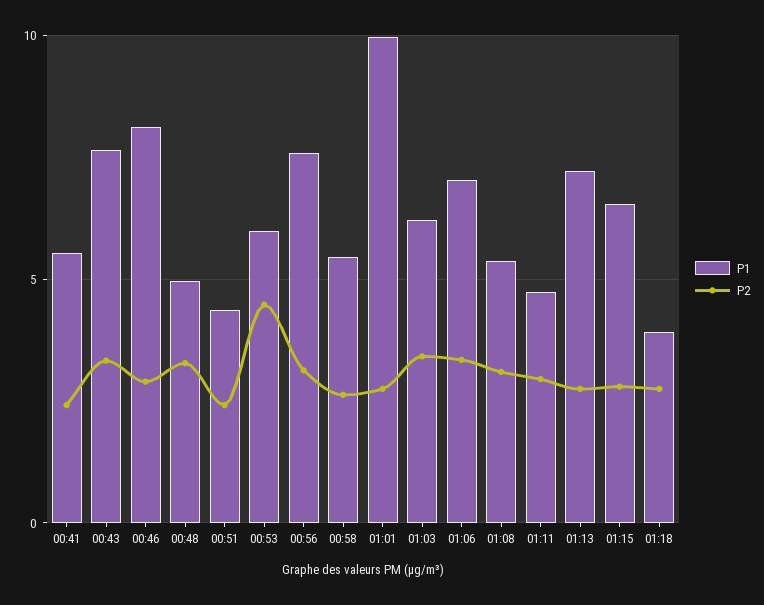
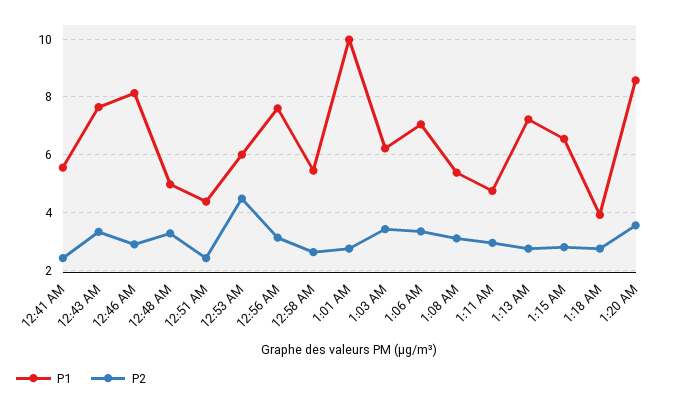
P1, 1:20 AM: none -> 8.5
P2, 1:20 AM: none -> 3.5

